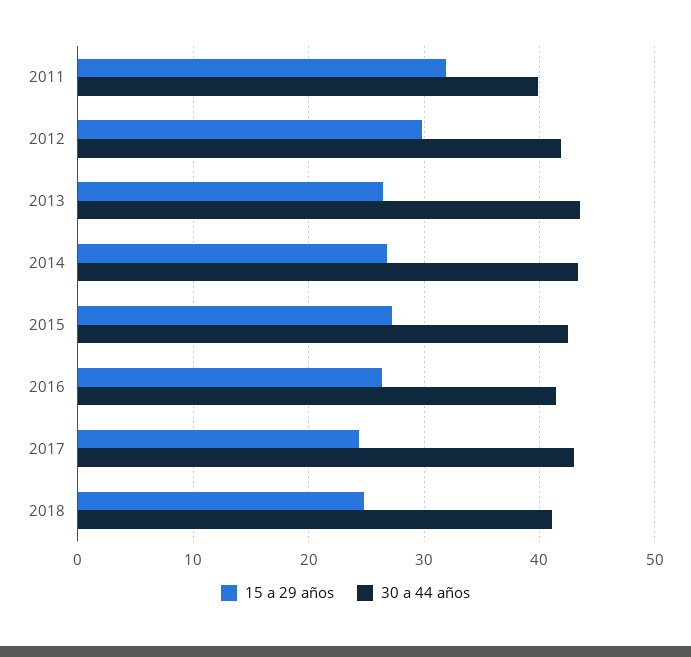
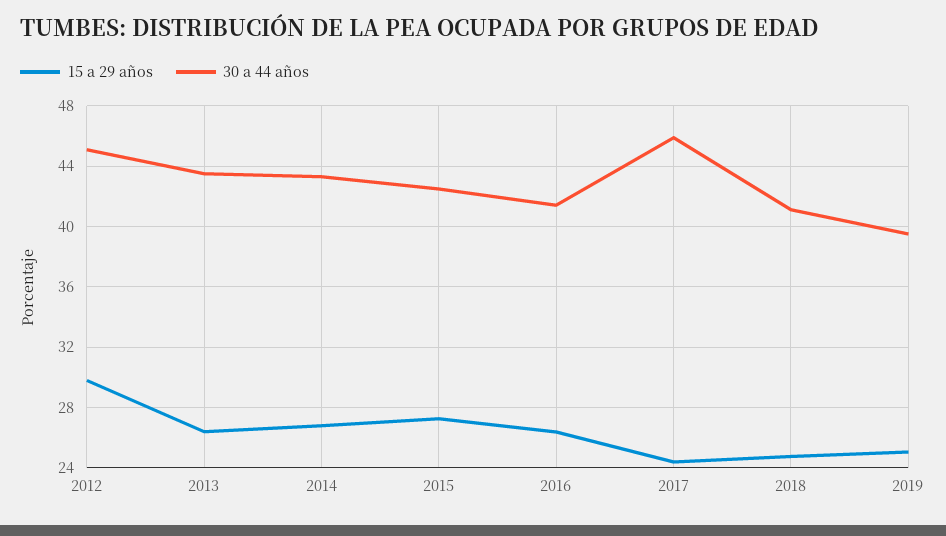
15 a 29 años, 2011: 32 -> none
30 a 44 años, 2011: 40 -> none
30 a 44 años, 2012: 42 -> 45
30 a 44 años, 2017: 43 -> 46
15 a 29 años, 2019: none -> 25
30 a 44 años, 2019: none -> 39.5

